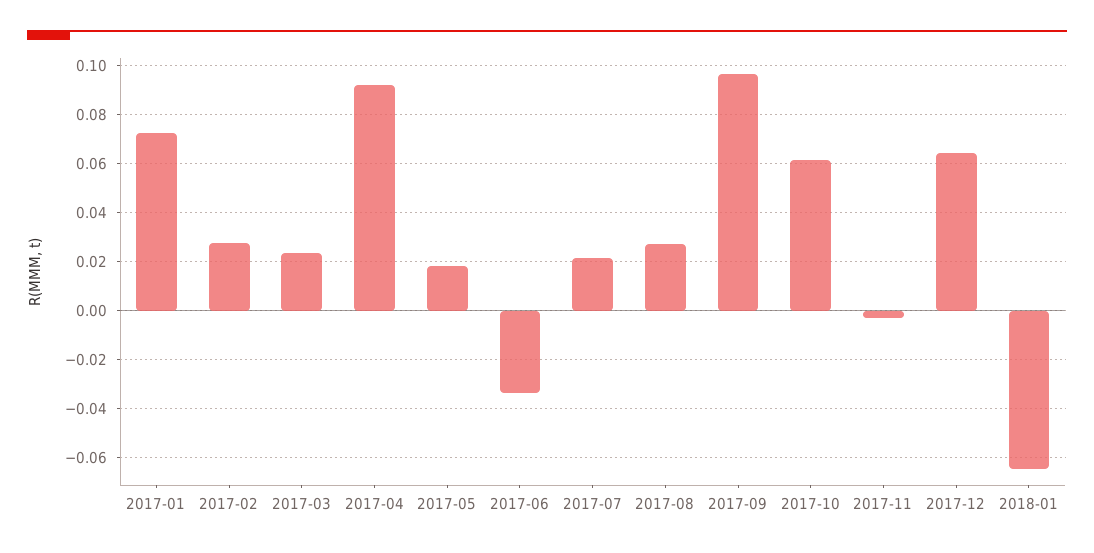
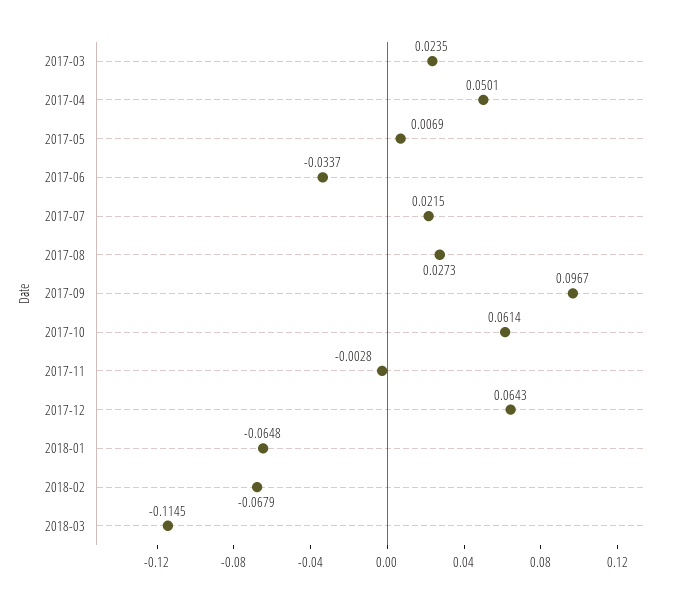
2017-01: 0.0725 -> none
2017-02: 0.0275 -> none
2017-04: 0.0925 -> 0.0501
2017-05: 0.0175 -> 0.0069
2018-02: none -> -0.0679
2018-03: none -> -0.1145

